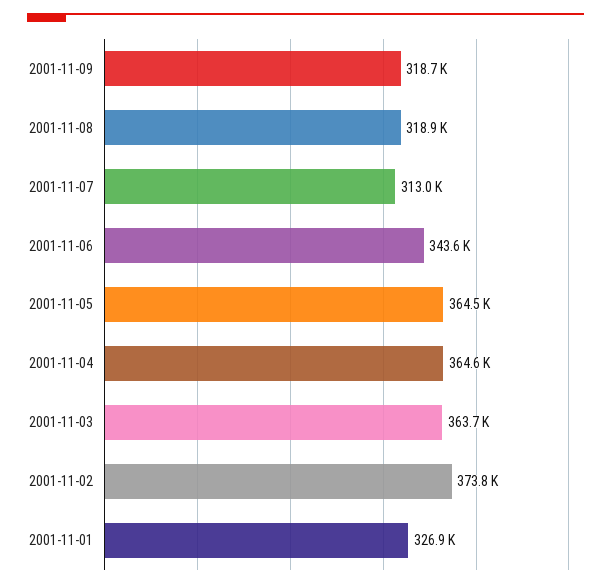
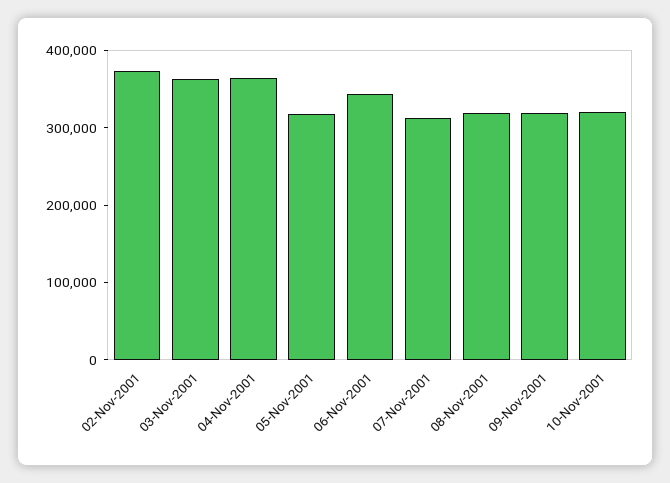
2001-11-05: 364500 -> 320000
2001-11-01: 326900 -> none
10-Nov-2001: none -> 320000

